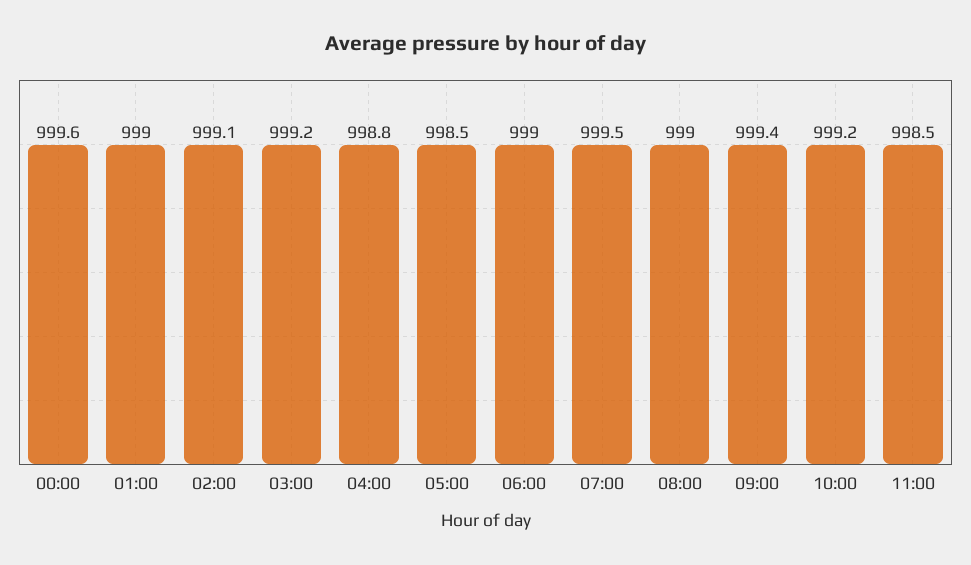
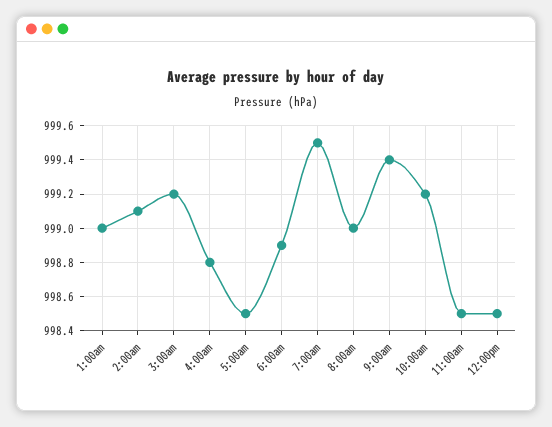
00:00: 999.6 -> none
06:00: 999 -> 998.9
12:00pm: none -> 998.5

